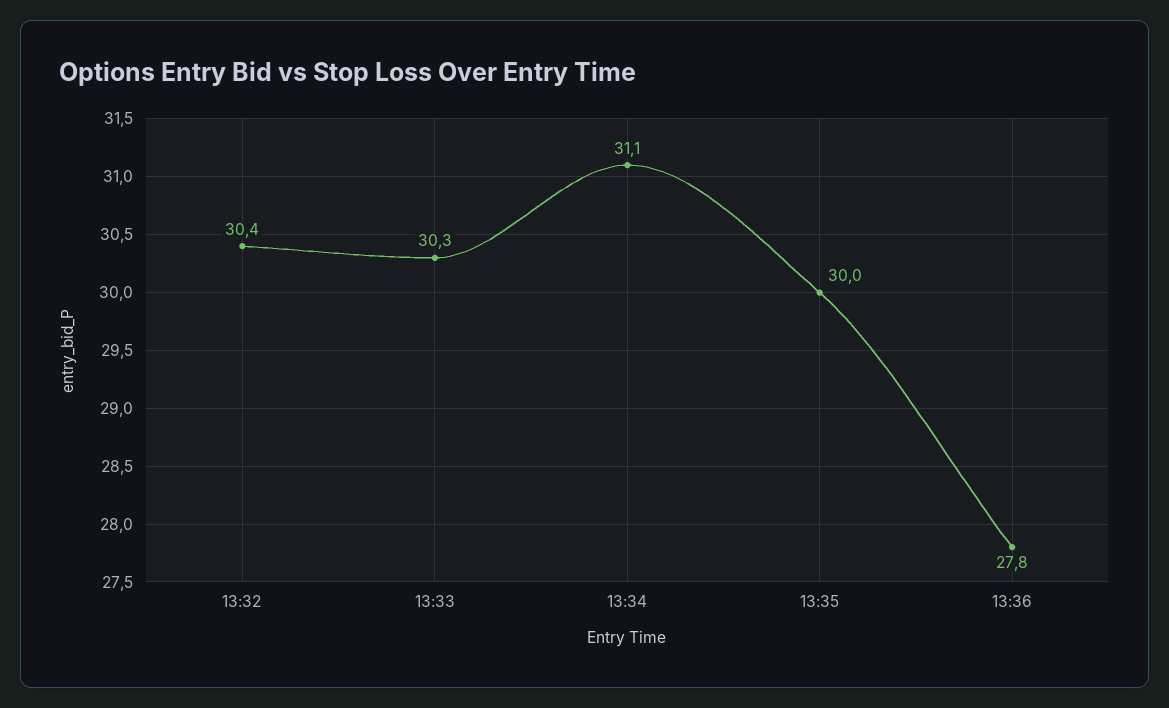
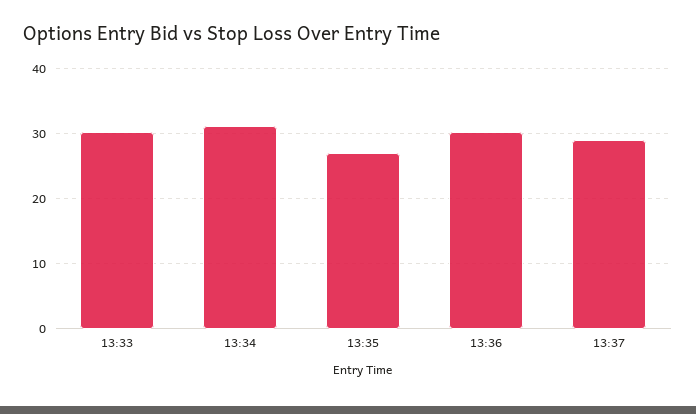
13:32: 30.4 -> none
13:35: 30 -> 27
13:36: 27.8 -> 30
13:37: none -> 29

